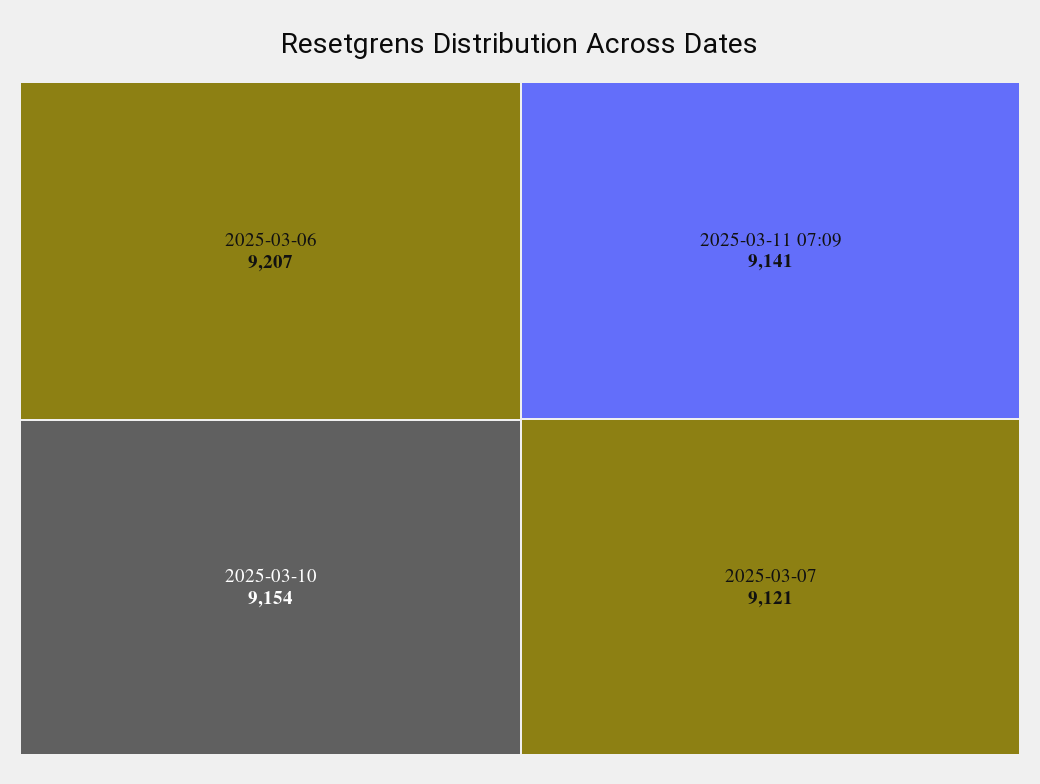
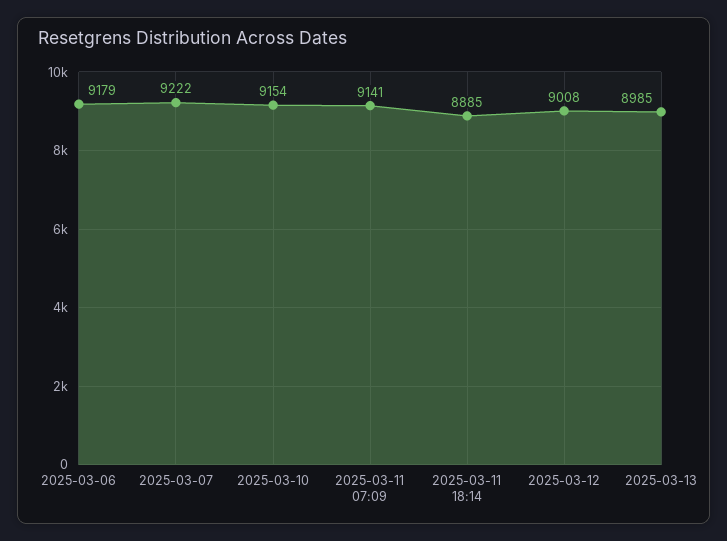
2025-03-06: 9207 -> 9179
2025-03-07: 9121 -> 9222
2025-03-11 18:14: none -> 8885
2025-03-12: none -> 9008
2025-03-13: none -> 8985

